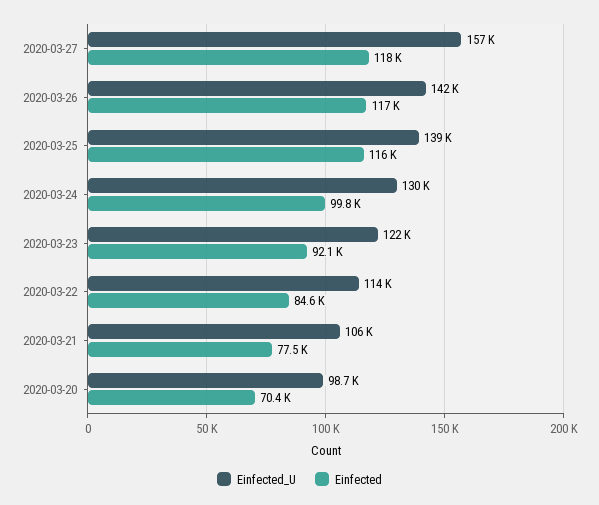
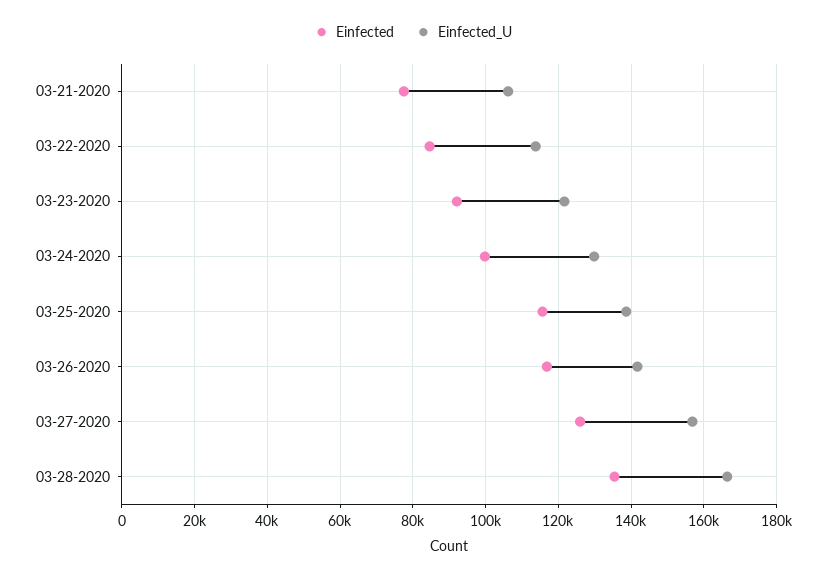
Einfected, 2020-03-27: 118000 -> 126000
Einfected_U, 2020-03-20: 98700 -> none
Einfected, 2020-03-20: 70400 -> none
Einfected, 03-28-2020: none -> 136000
Einfected_U, 03-28-2020: none -> 166000

